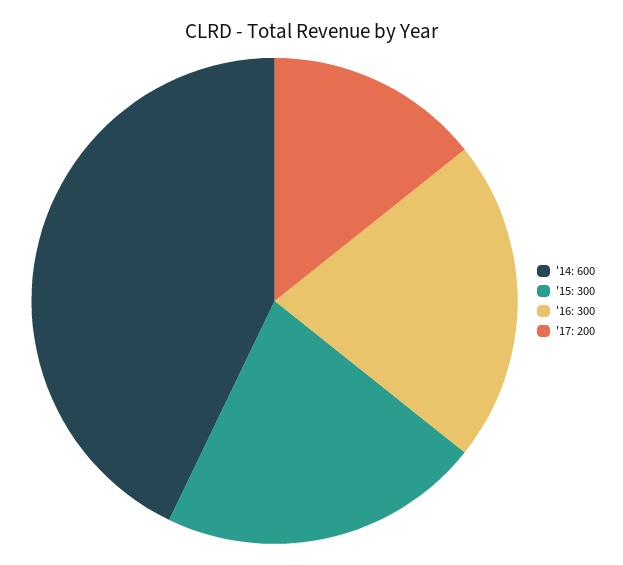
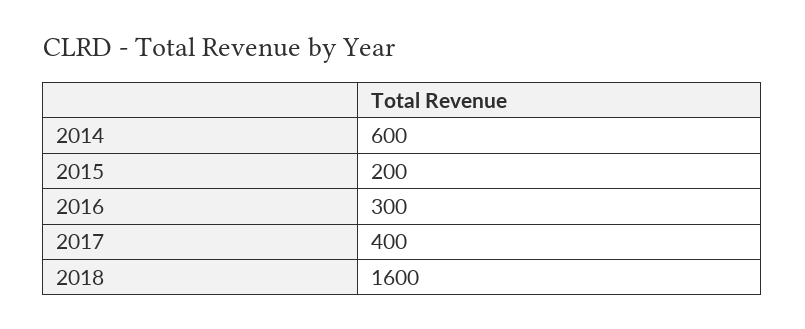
'15: 300 -> 200
'17: 200 -> 400
2018: none -> 1600

